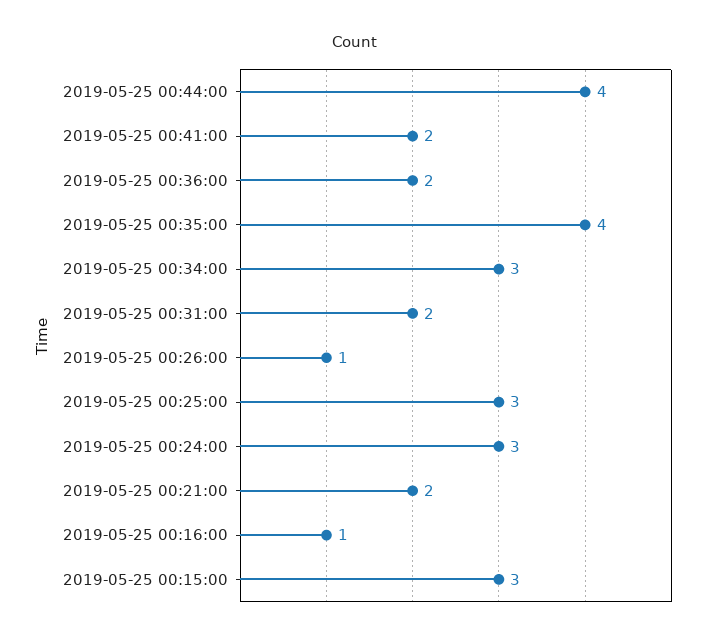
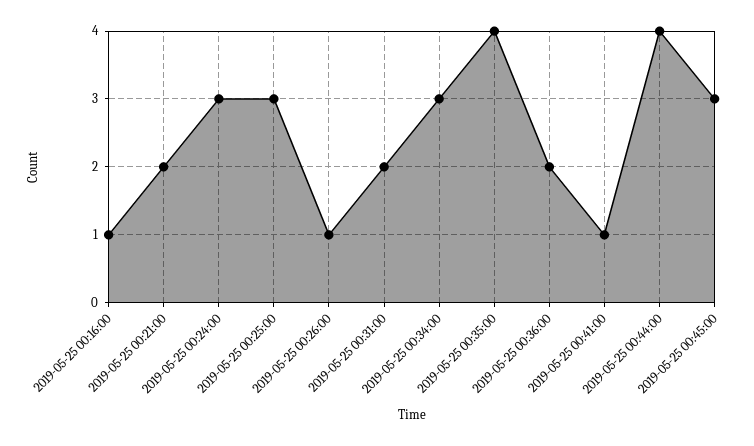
2019-05-25 00:41:00: 2 -> 1
2019-05-25 00:15:00: 3 -> none
2019-05-25 00:45:00: none -> 3

